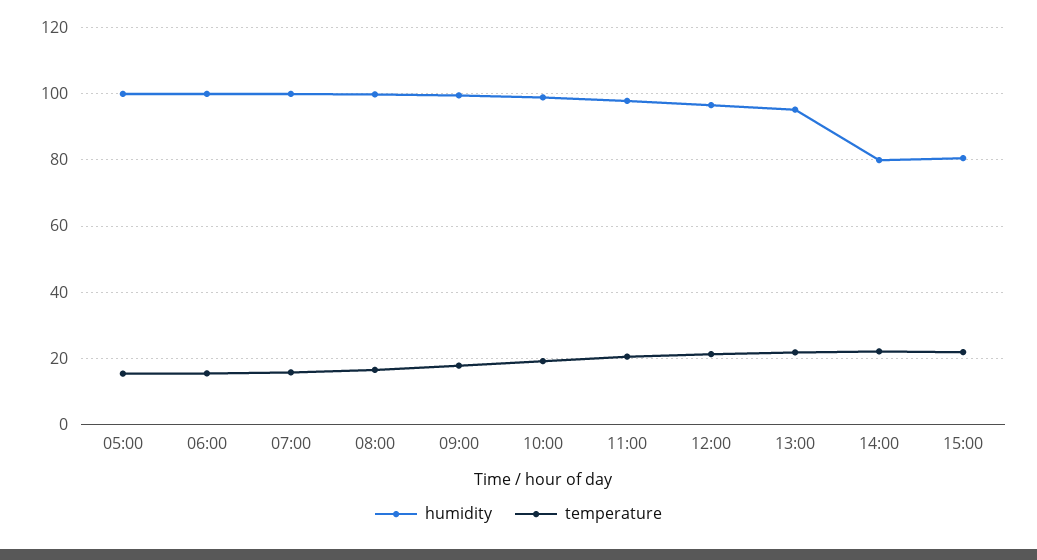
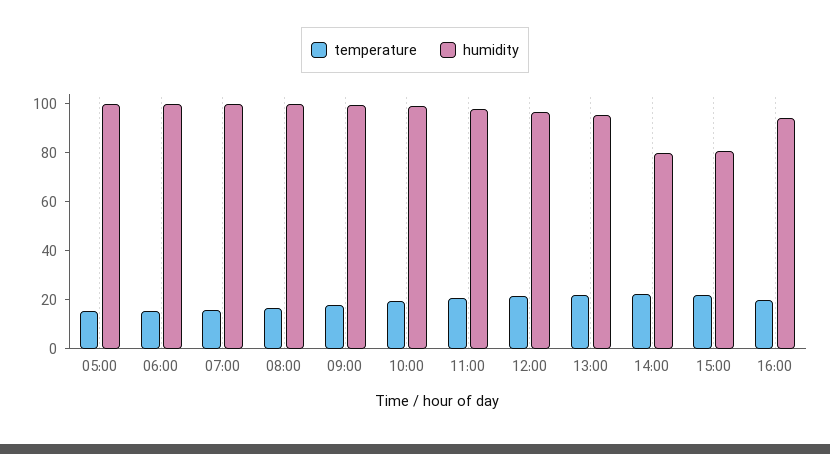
temperature, 16:00: none -> 20
humidity, 16:00: none -> 95

